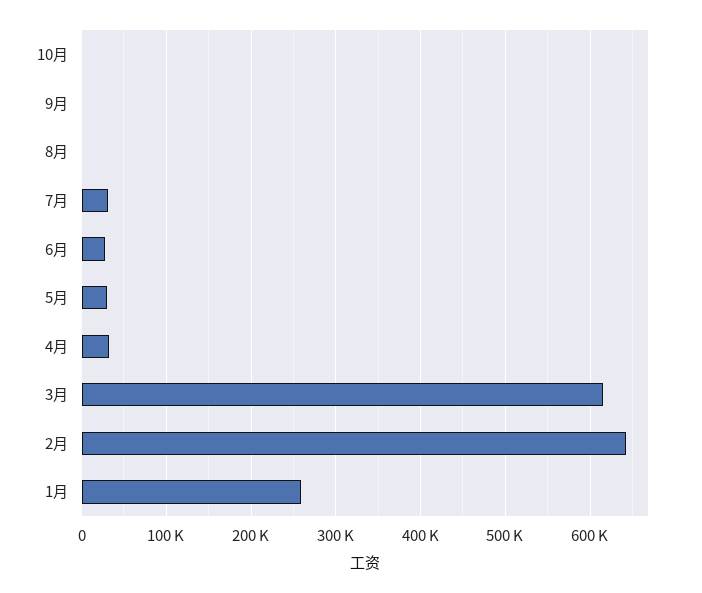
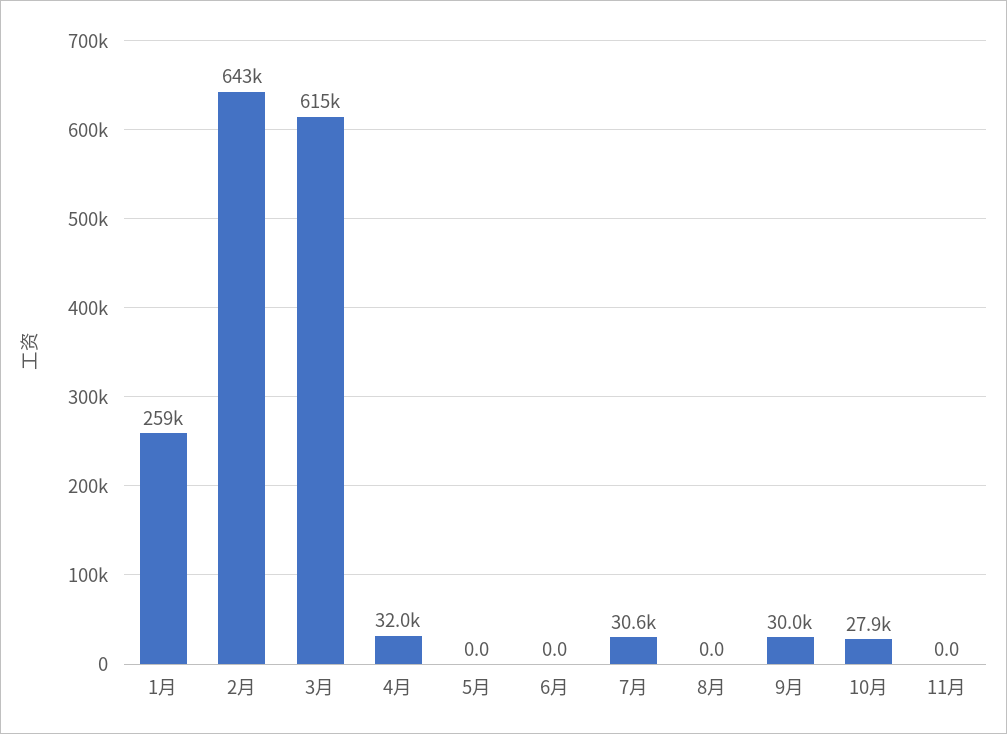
10月: 0 -> 27900
9月: 0 -> 30000
6月: 30000 -> 0
5月: 30000 -> 0
11月: none -> 0

